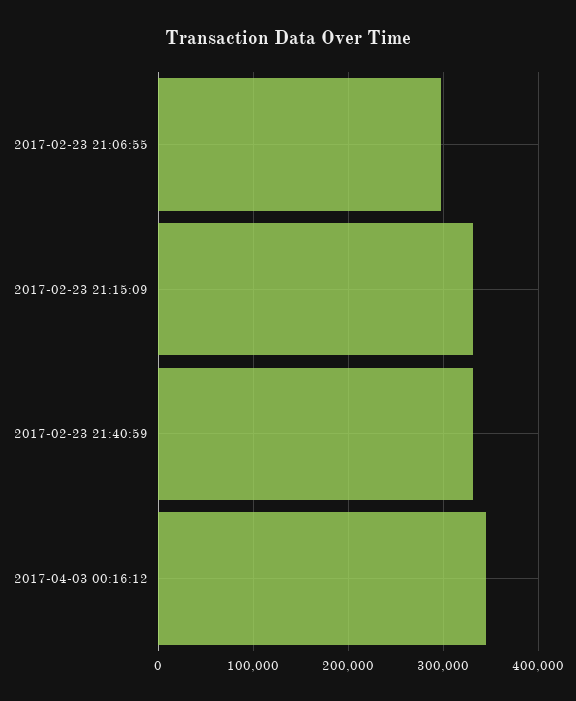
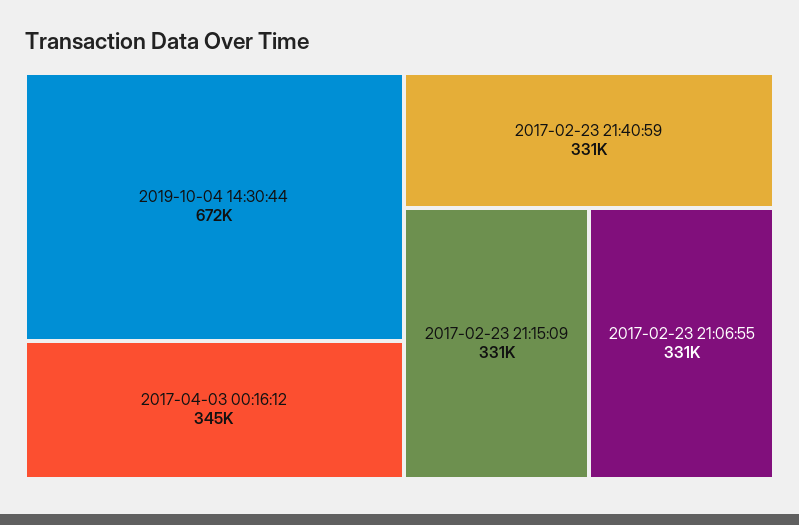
2017-02-23 21:06:55: 300000 -> 331000
2019-10-04 14:30:44: none -> 672000

